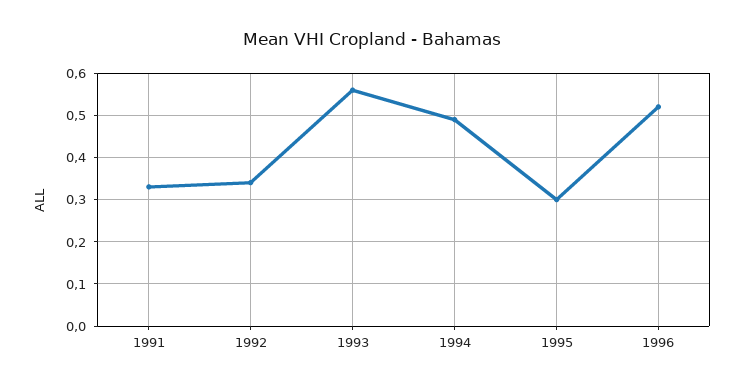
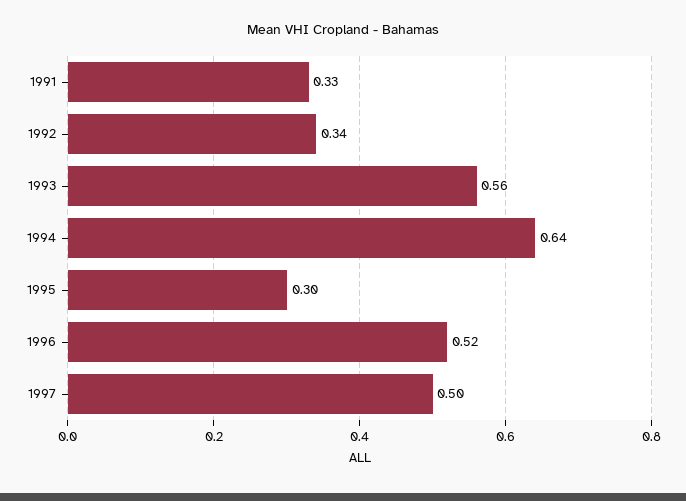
1994: 0.5 -> 0.64
1997: none -> 0.5

